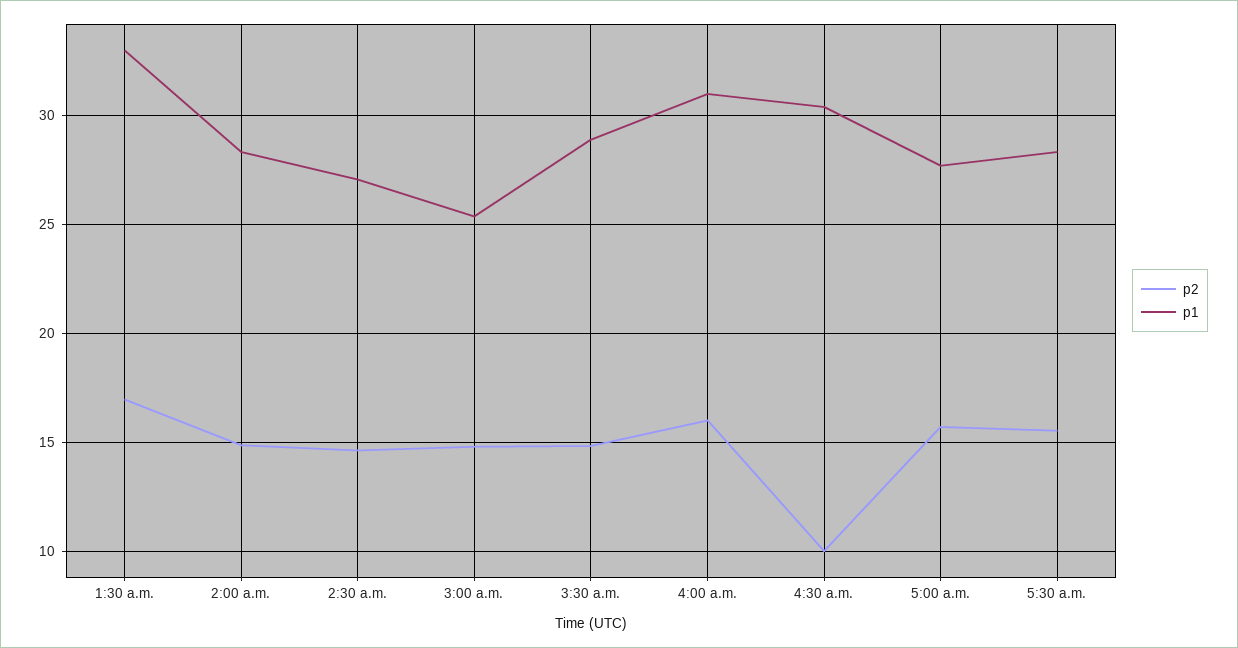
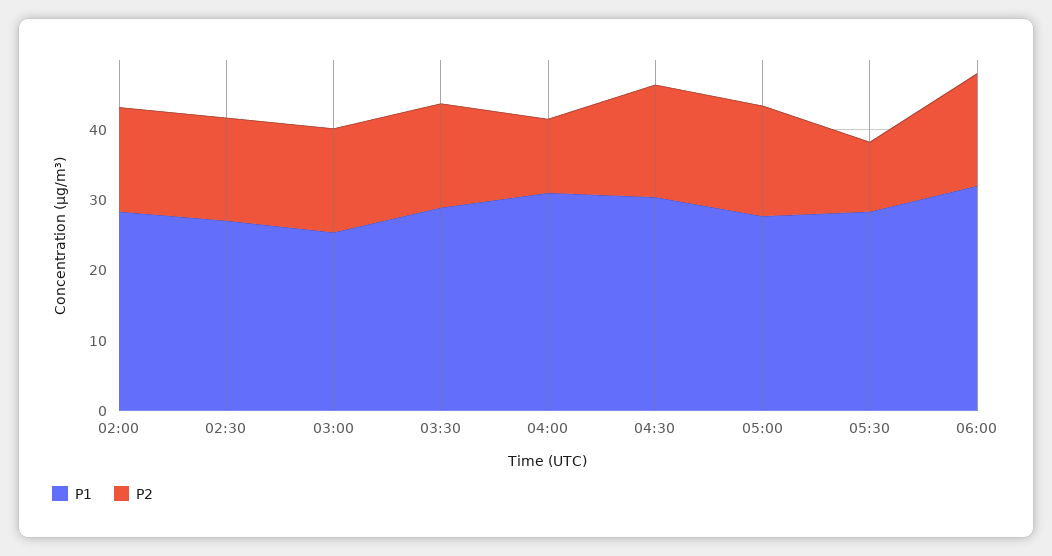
p2, 1:30 a.m.: 17 -> none
p1, 1:30 a.m.: 33 -> none
p2, 4:00 a.m.: 16 -> 10
p2, 4:30 a.m.: 10 -> 16
p2, 5:30 a.m.: 15.5 -> 10
p1, 06:00: none -> 32
p2, 06:00: none -> 16

